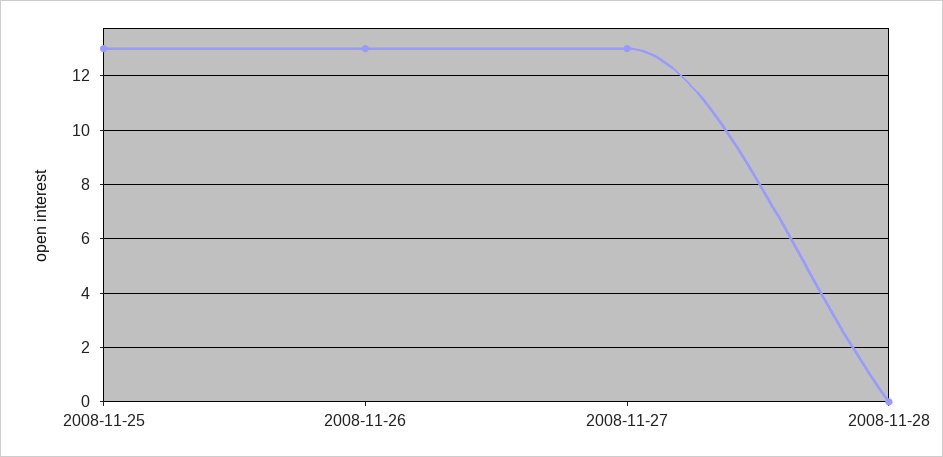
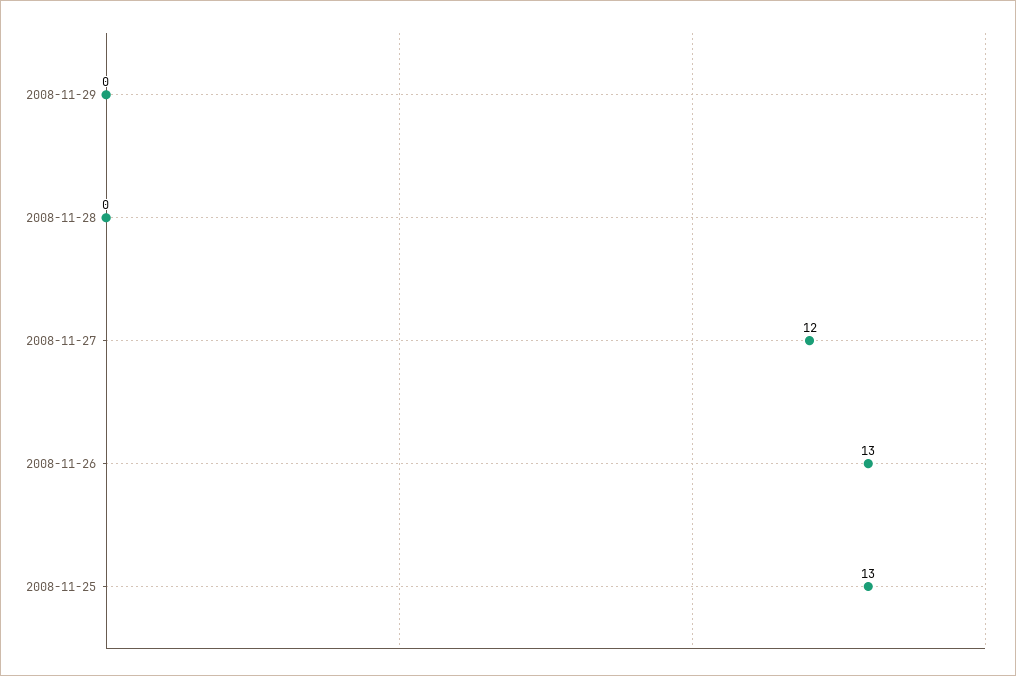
2008-11-27: 13 -> 12
2008-11-29: none -> 0

